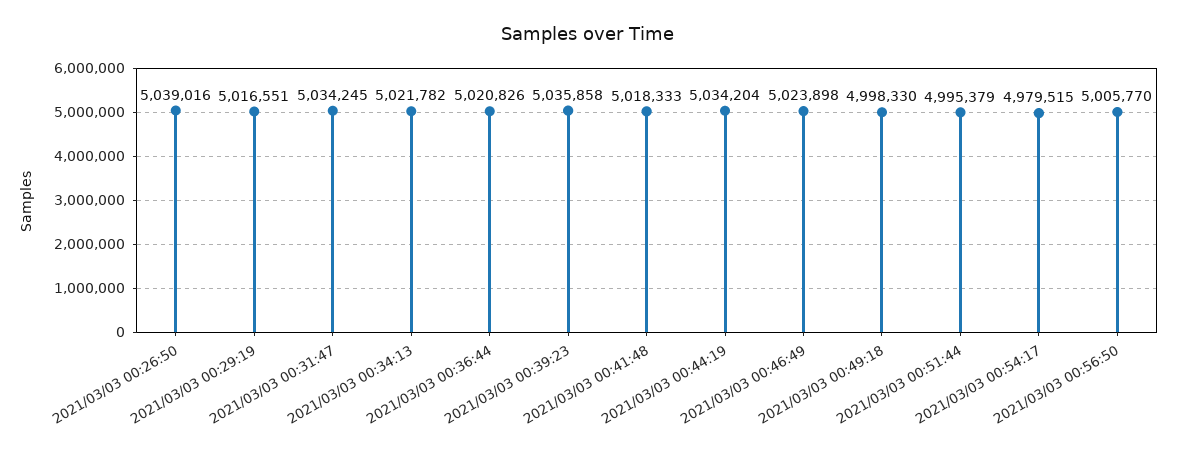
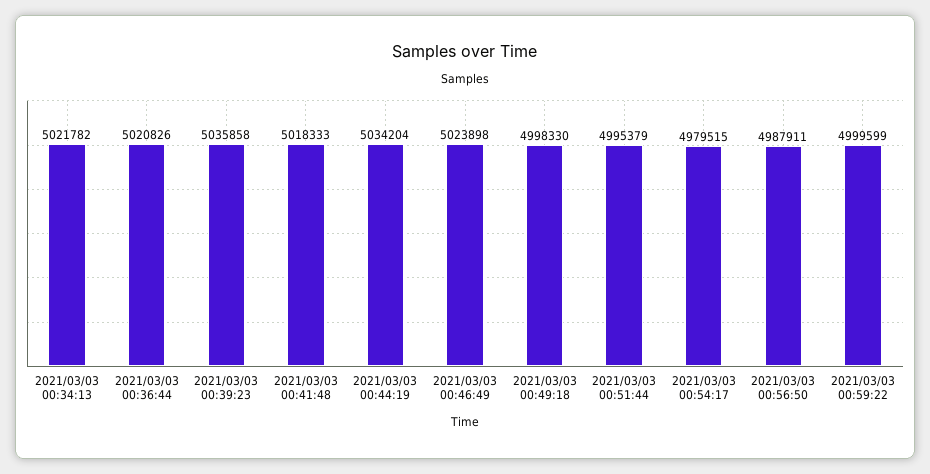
2021/03/03 00:26:50: 5039016 -> none
2021/03/03 00:29:19: 5016551 -> none
2021/03/03 00:31:47: 5034245 -> none
2021/03/03 00:56:50: 5005770 -> 4987911
2021/03/03 00:59:22: none -> 4999599

